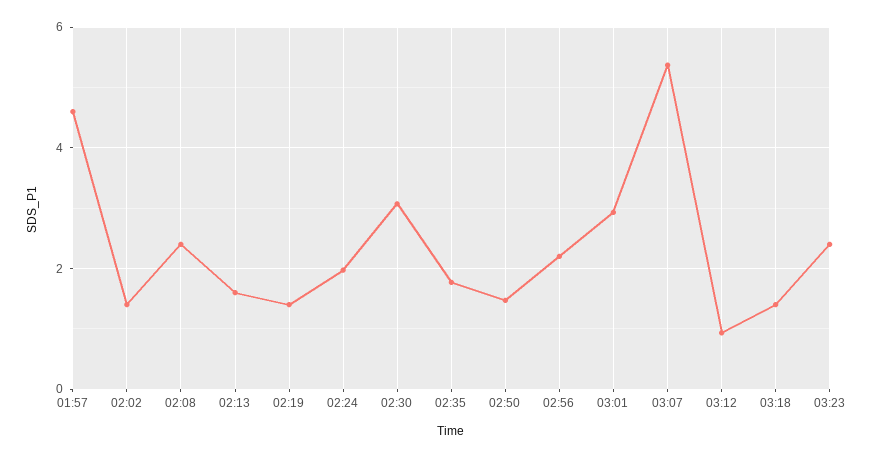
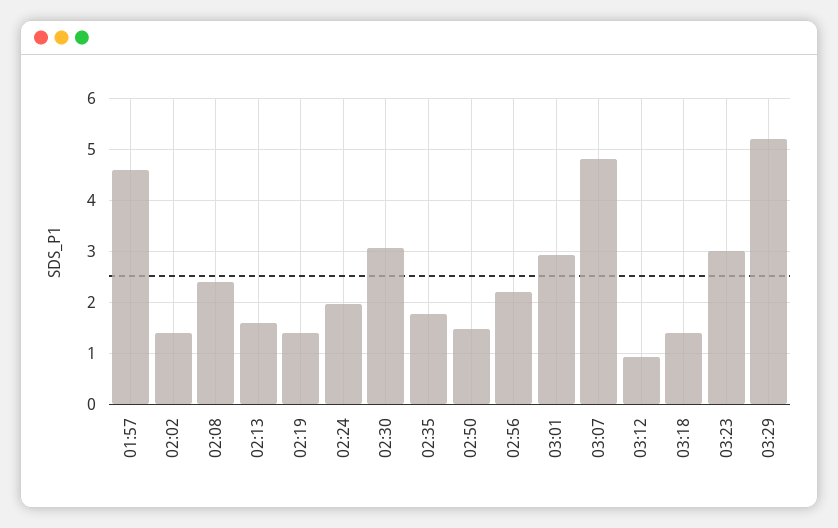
03:07: 5.4 -> 4.8
03:23: 2.4 -> 3
03:29: none -> 5.2

